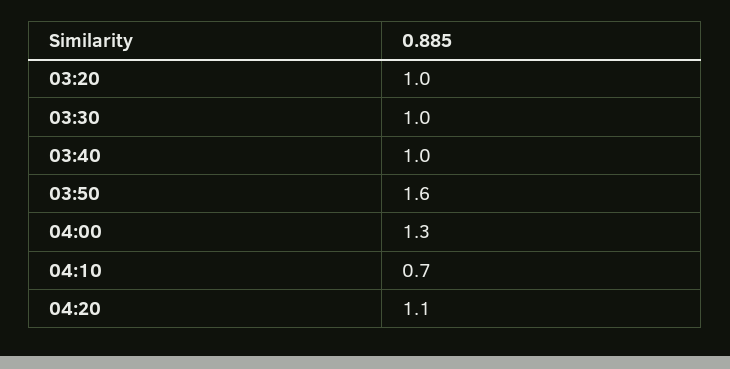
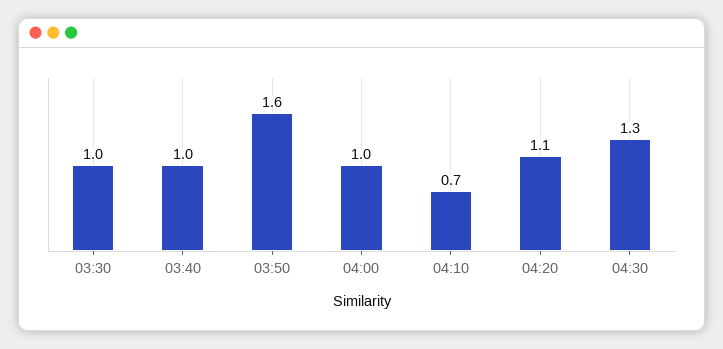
03:20: 1 -> none
04:00: 1.3 -> 1
04:30: none -> 1.3

